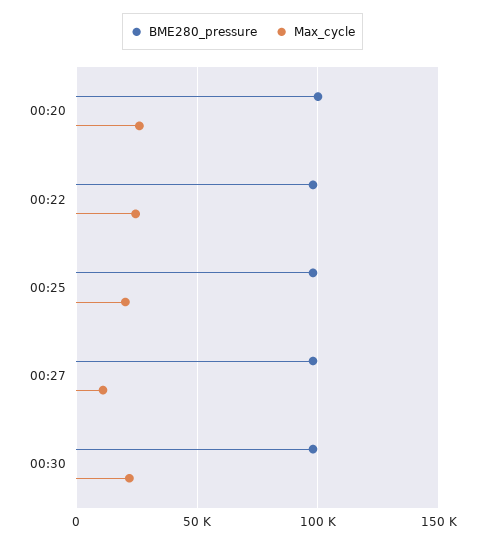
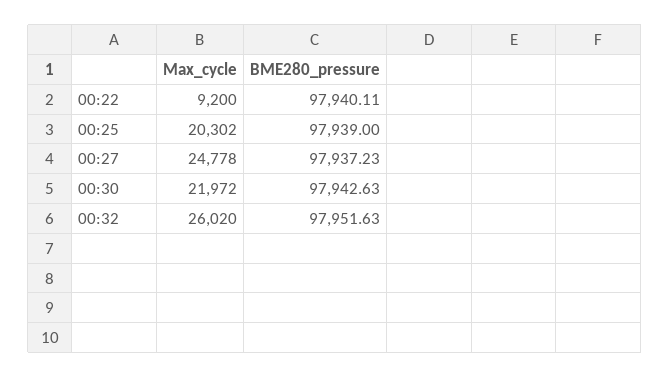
BME280_pressure, 00:20: 100000 -> none
Max_cycle, 00:20: 25000 -> none
Max_cycle, 00:22: 25000 -> 9200
Max_cycle, 00:27: 10000 -> 24778
Max_cycle, 00:32: none -> 26020
BME280_pressure, 00:32: none -> 97951.63

